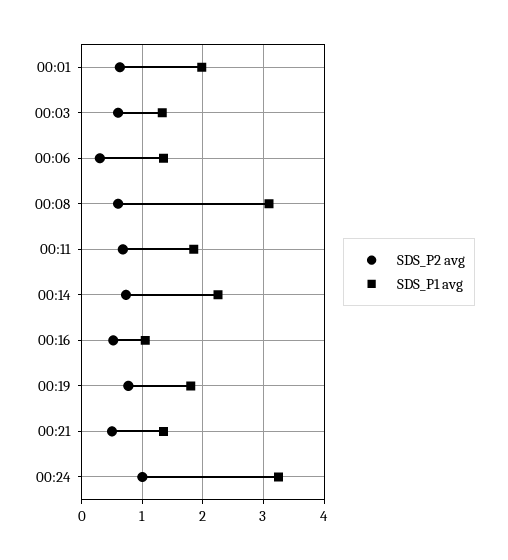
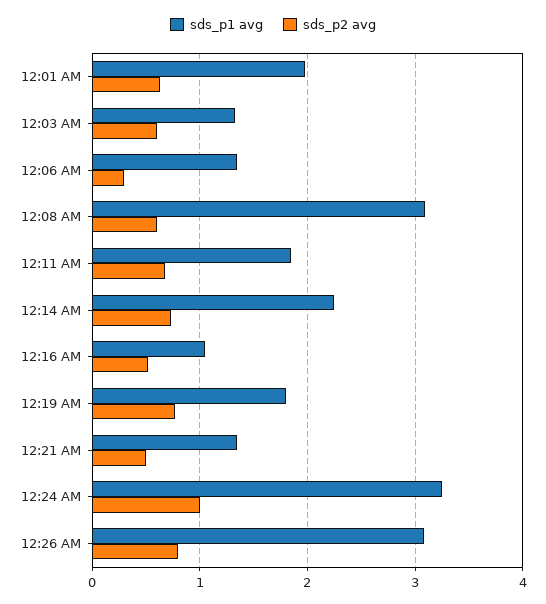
SDS_P1 avg, 12:26 AM: none -> 3.1
SDS_P2 avg, 12:26 AM: none -> 0.8

